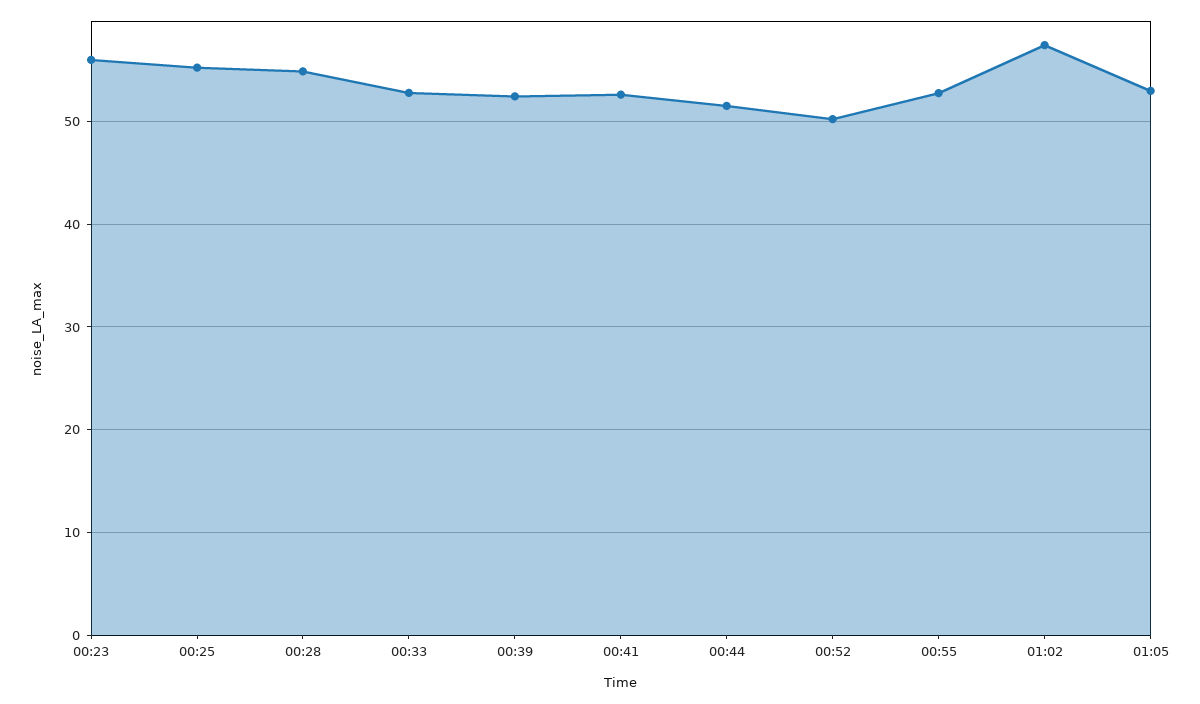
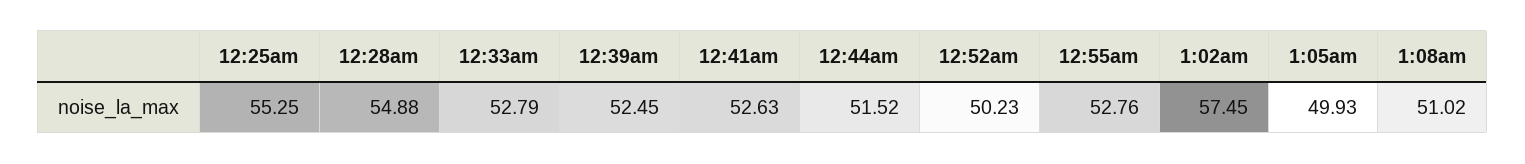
00:23: 56 -> none
01:05: 53 -> 49.93
1:08am: none -> 51.02

